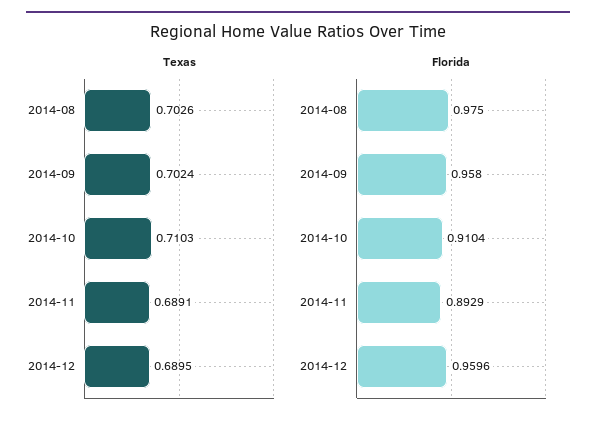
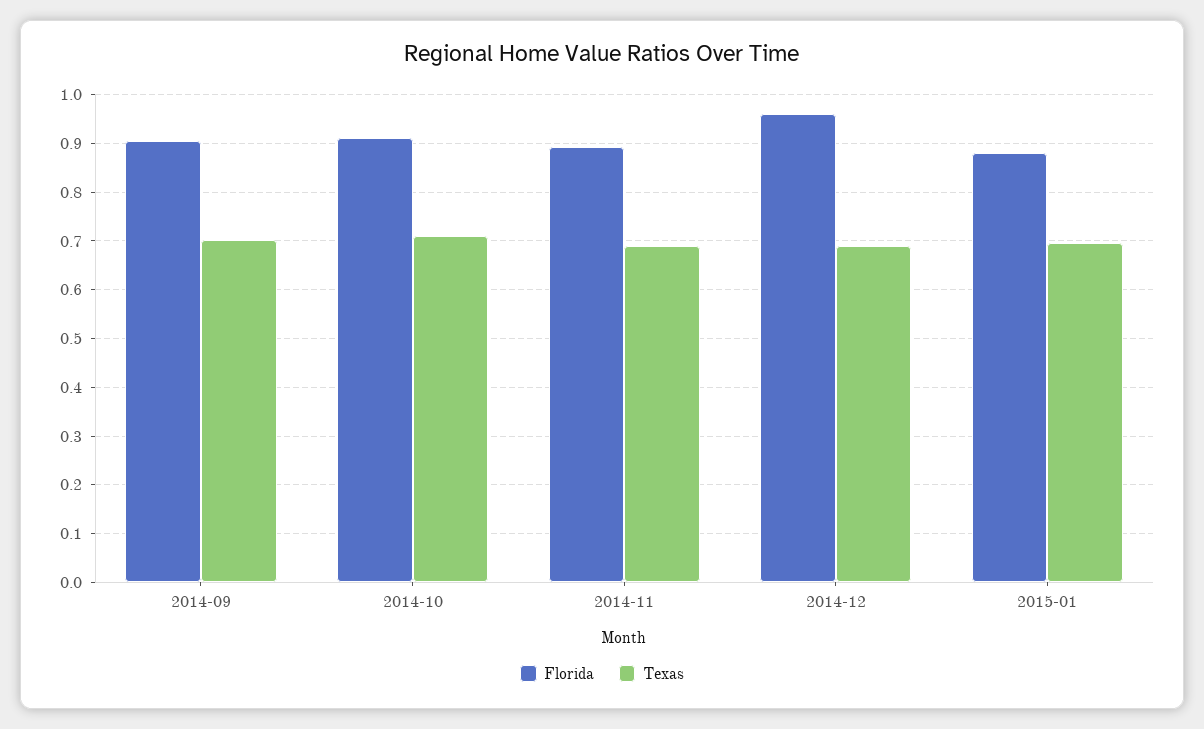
Texas, 2014-08: 0.7026 -> none
Florida, 2014-08: 0.975 -> none
Florida, 2014-09: 0.958 -> 0.9
Florida, 2015-01: none -> 0.88
Texas, 2015-01: none -> 0.7

